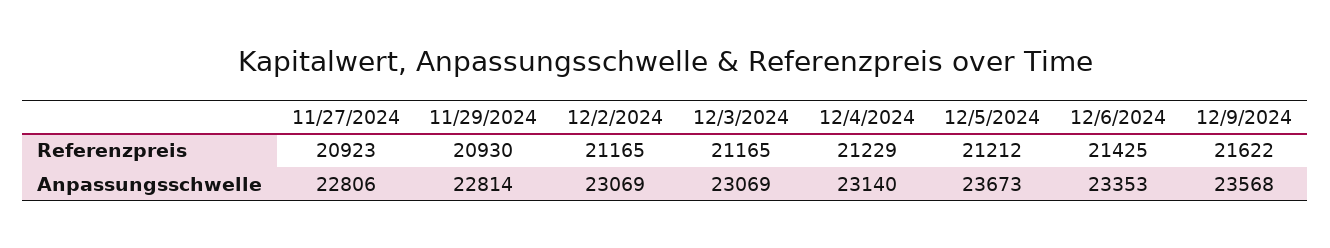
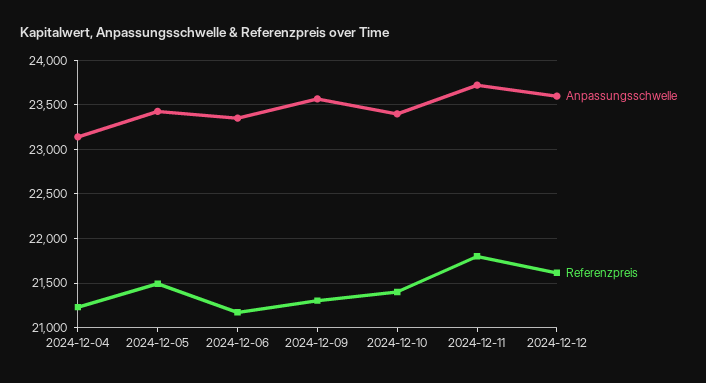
Referenzpreis, 11/27/2024: 20923 -> none
Referenzpreis, 11/29/2024: 20930 -> none
Referenzpreis, 12/2/2024: 21165 -> none
Referenzpreis, 12/3/2024: 21165 -> none
Referenzpreis, 12/5/2024: 21212 -> 21500
Referenzpreis, 12/6/2024: 21425 -> 21200
Referenzpreis, 12/9/2024: 21622 -> 21300
Anpassungsschwelle, 11/27/2024: 22806 -> none
Anpassungsschwelle, 11/29/2024: 22814 -> none
Anpassungsschwelle, 12/2/2024: 23069 -> none
Anpassungsschwelle, 12/3/2024: 23069 -> none
Anpassungsschwelle, 12/5/2024: 23673 -> 23400
Anpassungsschwelle, 2024-12-10: none -> 23400
Referenzpreis, 2024-12-10: none -> 21400
Anpassungsschwelle, 2024-12-11: none -> 23700
Referenzpreis, 2024-12-11: none -> 21800
Anpassungsschwelle, 2024-12-12: none -> 23600
Referenzpreis, 2024-12-12: none -> 21600

